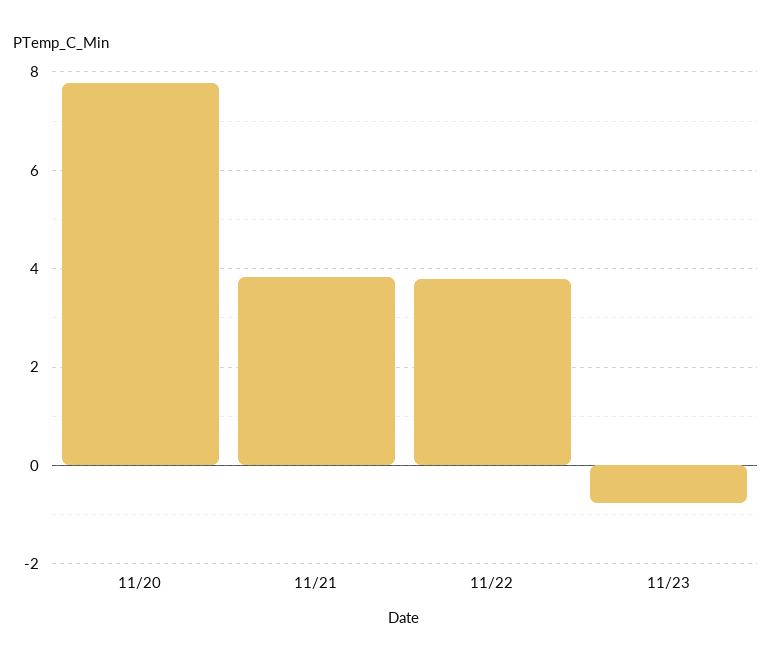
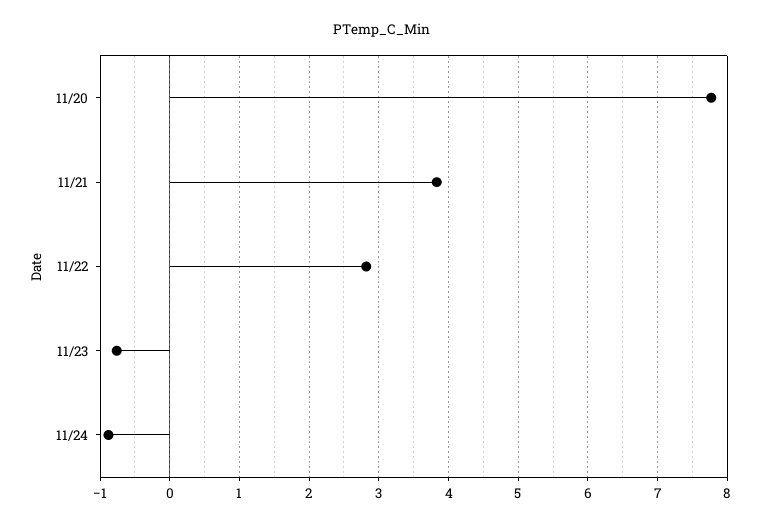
11/22: 3.8 -> 2.8
11/24: none -> -0.9

